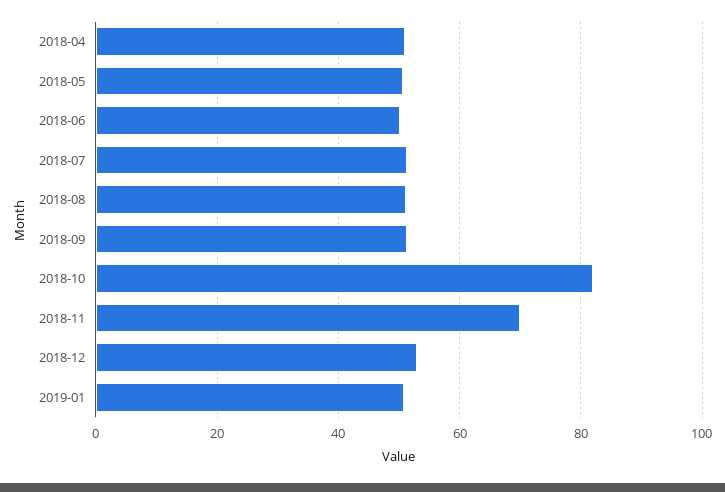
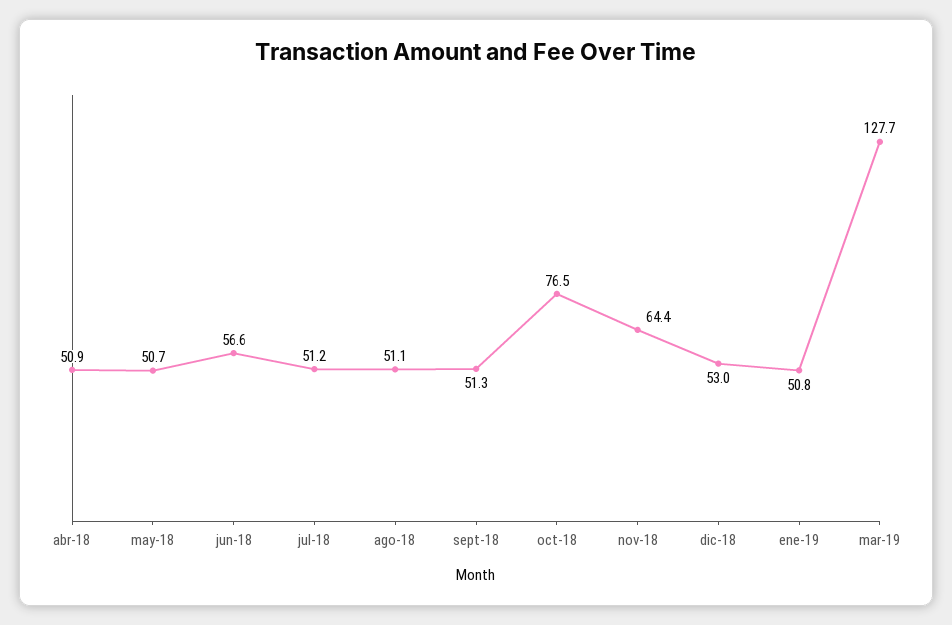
2018-06: 50 -> 56.6
2018-10: 82 -> 76.5
2018-11: 70 -> 64.4
mar-19: none -> 127.7

